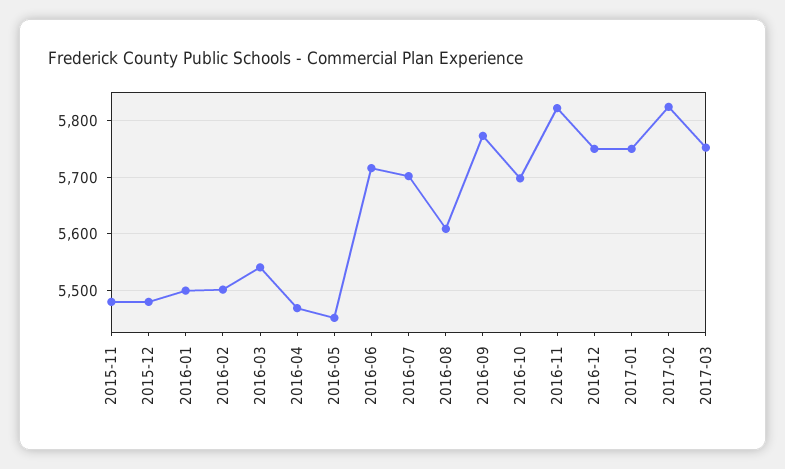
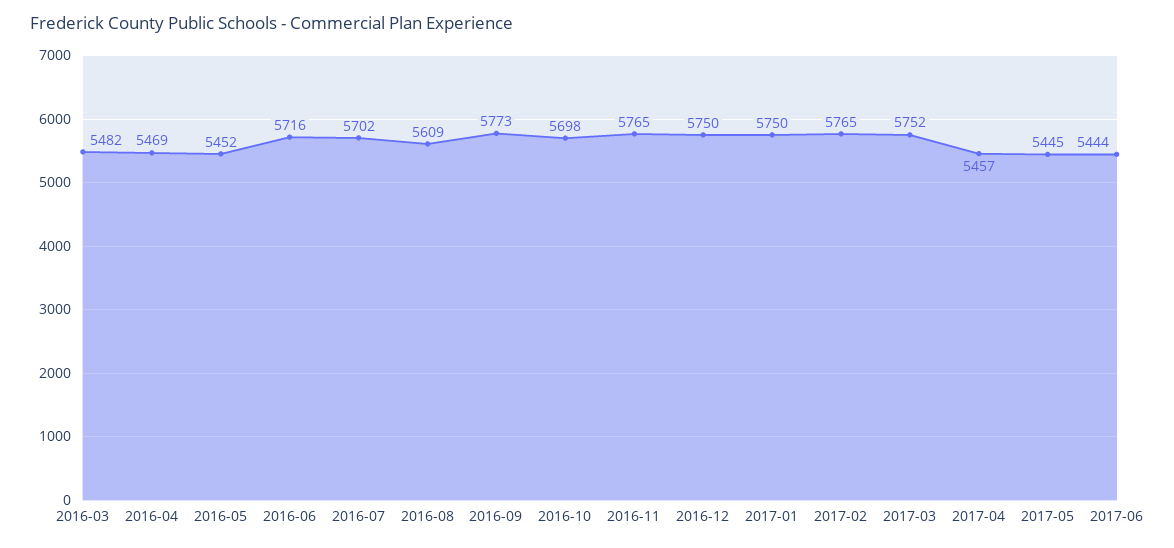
2015-11: 5480 -> none
2015-12: 5480 -> none
2016-01: 5500 -> none
2016-02: 5500 -> none
2016-03: 5540 -> 5482
2016-11: 5820 -> 5765
2017-02: 5820 -> 5765
2017-04: none -> 5457
2017-05: none -> 5445
2017-06: none -> 5444

